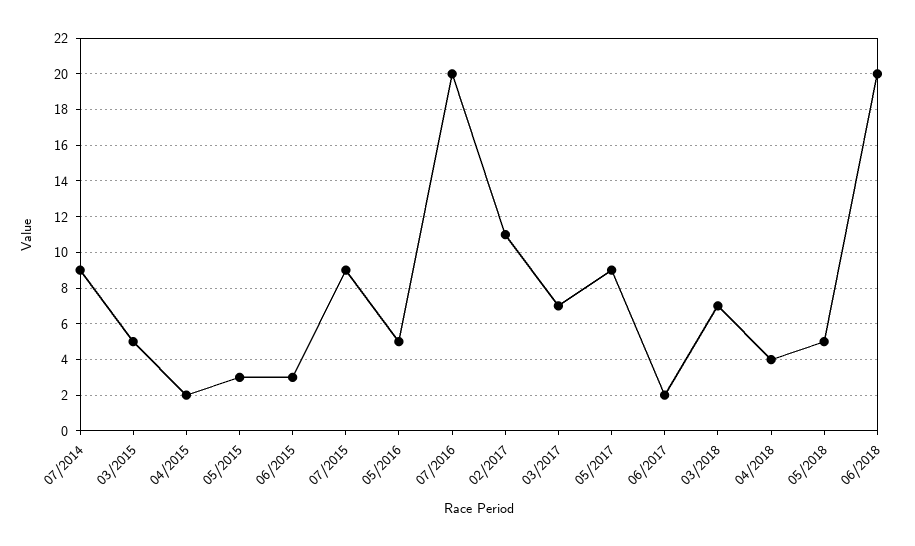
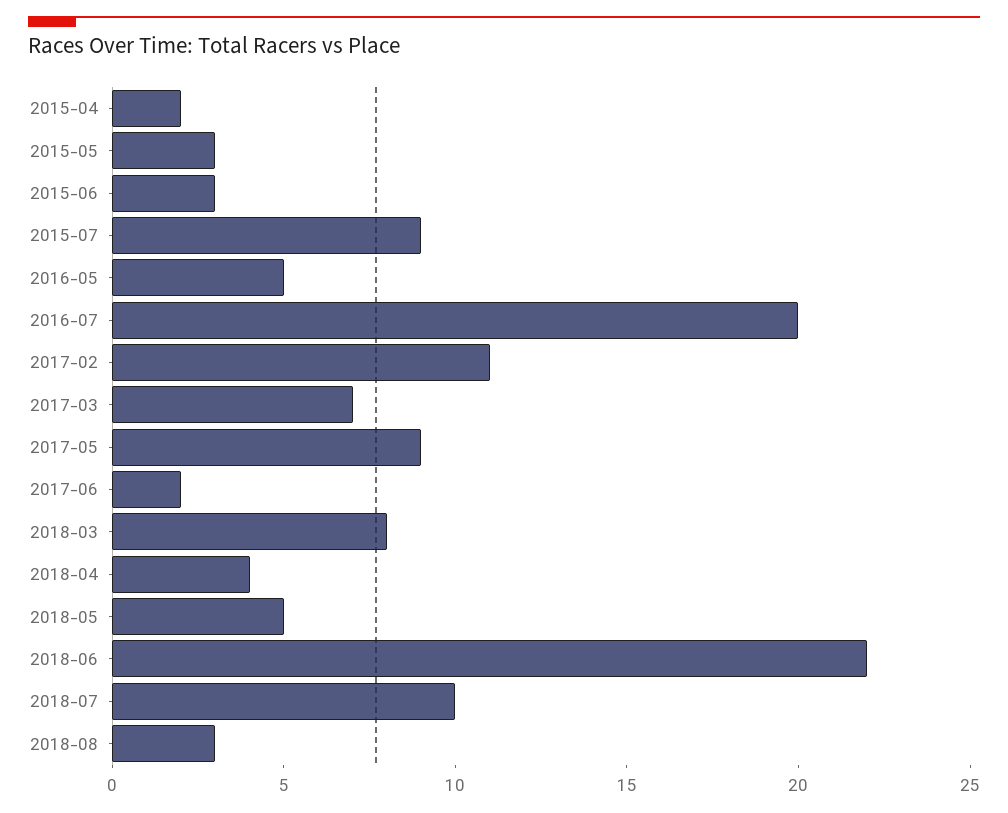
07/2014: 9 -> none
03/2015: 5 -> none
03/2018: 7 -> 8
06/2018: 20 -> 22
2018-07: none -> 10
2018-08: none -> 3

